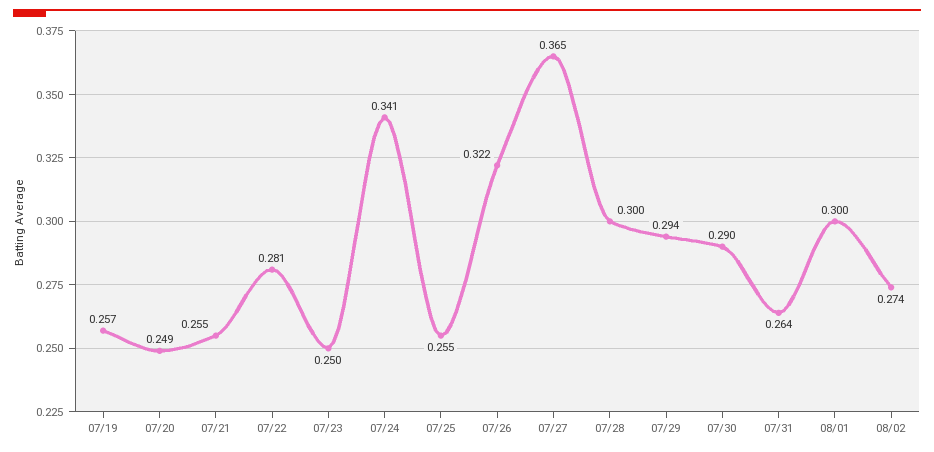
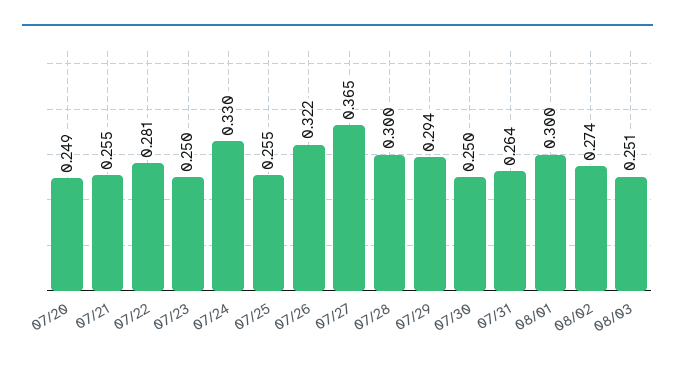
07/19: 0.257 -> none
07/24: 0.341 -> 0.33
07/30: 0.29 -> 0.25
08/03: none -> 0.251

